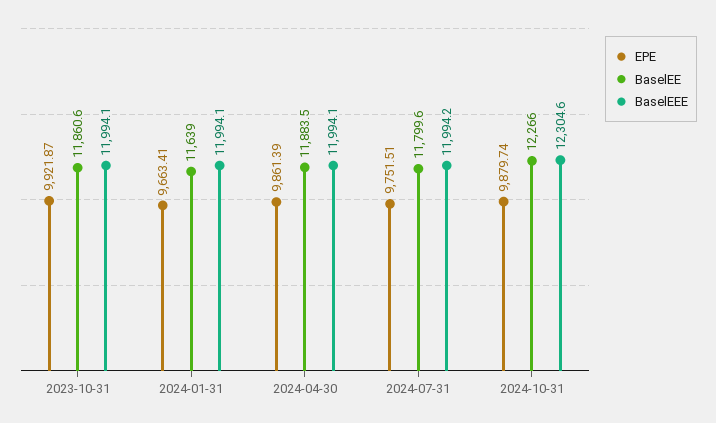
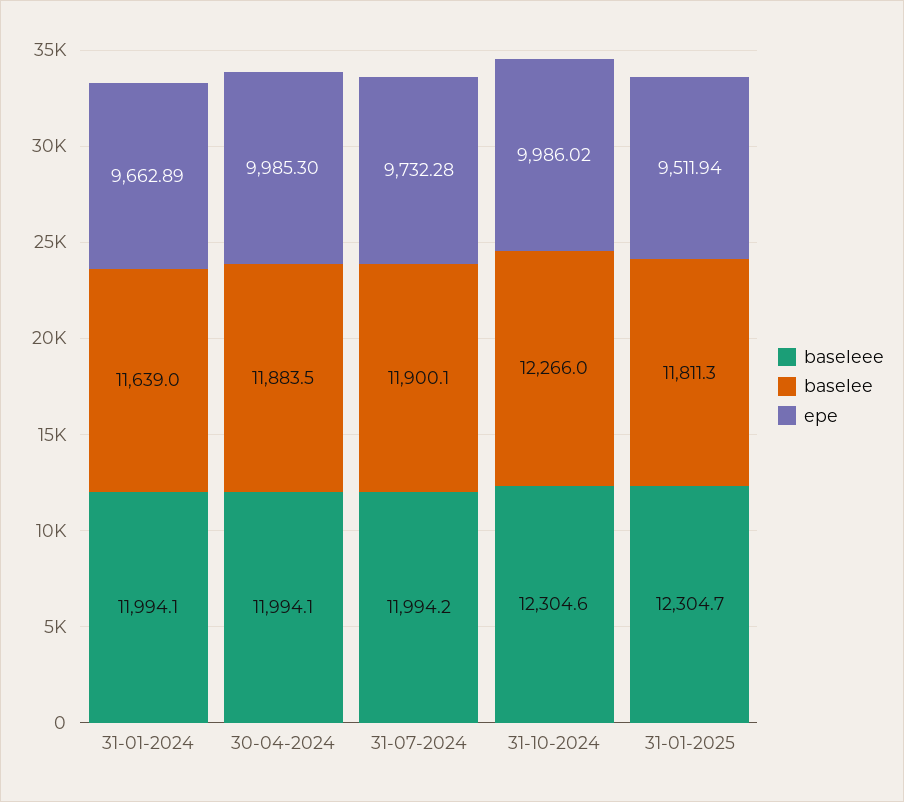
EPE, 2023-10-31: 9921.87 -> none
BaselEE, 2023-10-31: 11860.6 -> none
BaselEEE, 2023-10-31: 11994.1 -> none
EPE, 2024-01-31: 9663.41 -> 9662.89
EPE, 2024-04-30: 9861.39 -> 9985.3
EPE, 2024-07-31: 9751.51 -> 9732.28
BaselEE, 2024-07-31: 11799.6 -> 11900.1
EPE, 2024-10-31: 9879.74 -> 9986.02
BaselEEE, 31-01-2025: none -> 12304.7
BaselEE, 31-01-2025: none -> 11811.3
EPE, 31-01-2025: none -> 9511.94

